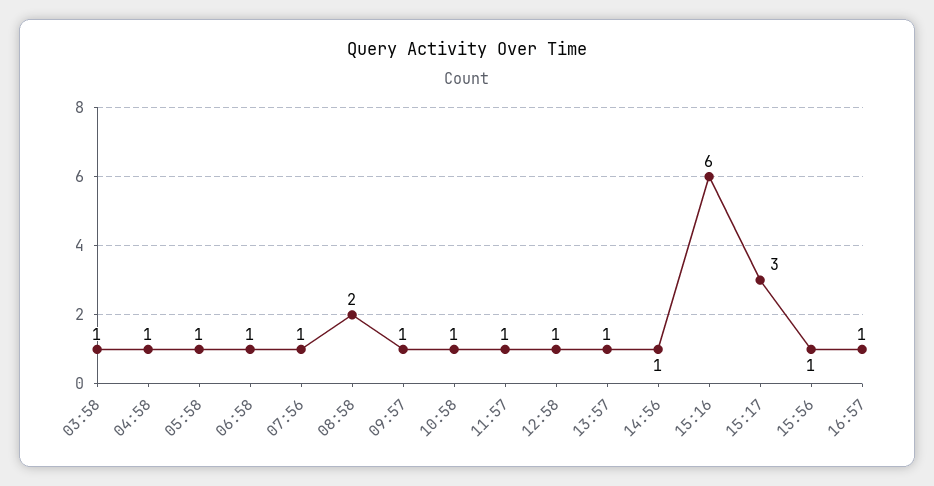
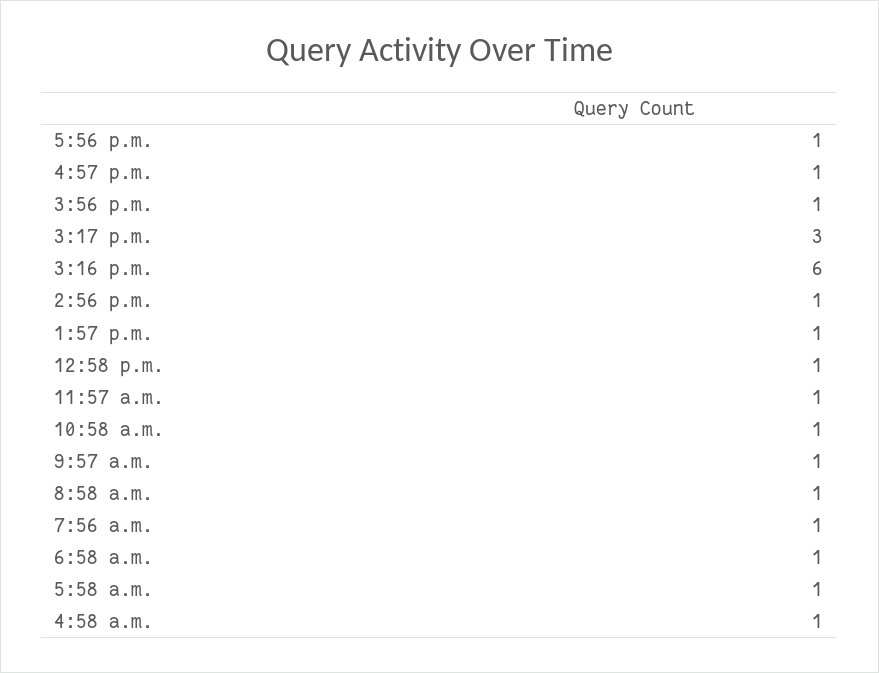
03:58: 1 -> none
08:58: 2 -> 1
5:56 p.m.: none -> 1

